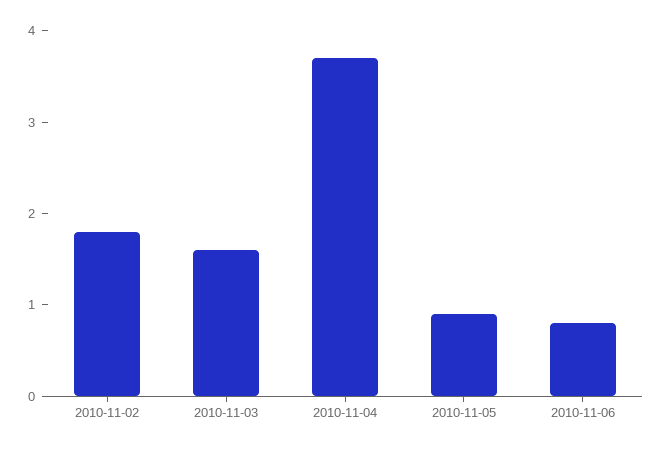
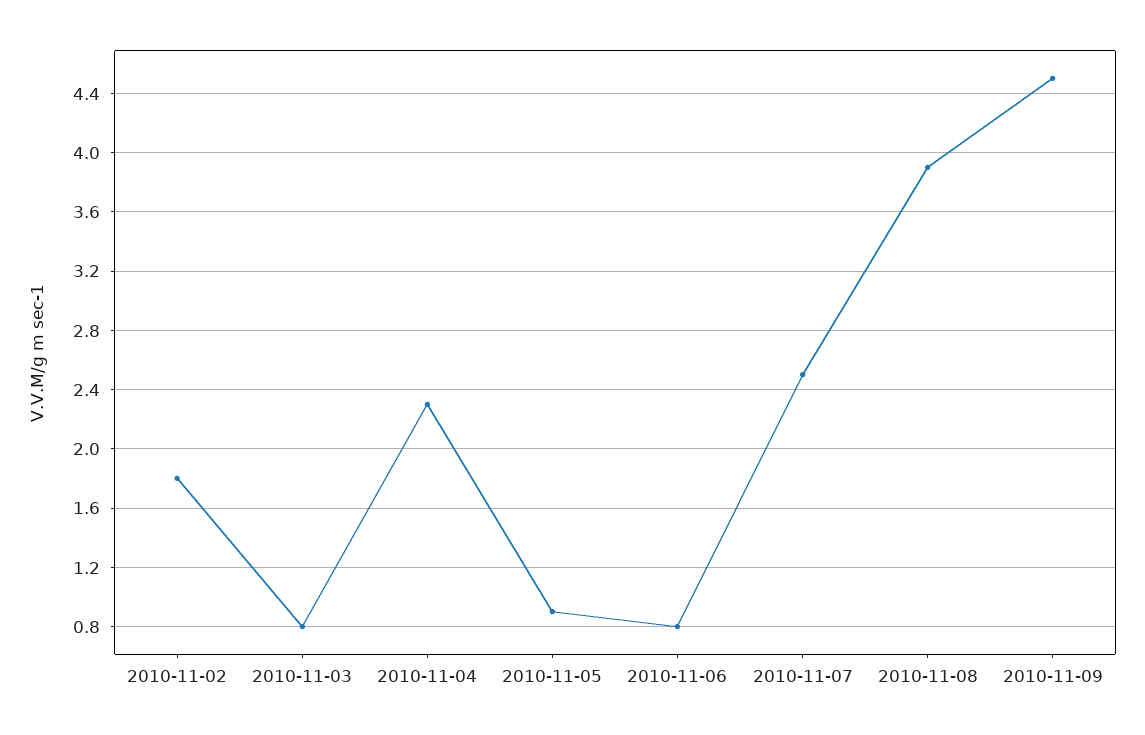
2010-11-03: 1.6 -> 0.8
2010-11-04: 3.7 -> 2.3
2010-11-07: none -> 2.5
2010-11-08: none -> 3.9
2010-11-09: none -> 4.5

